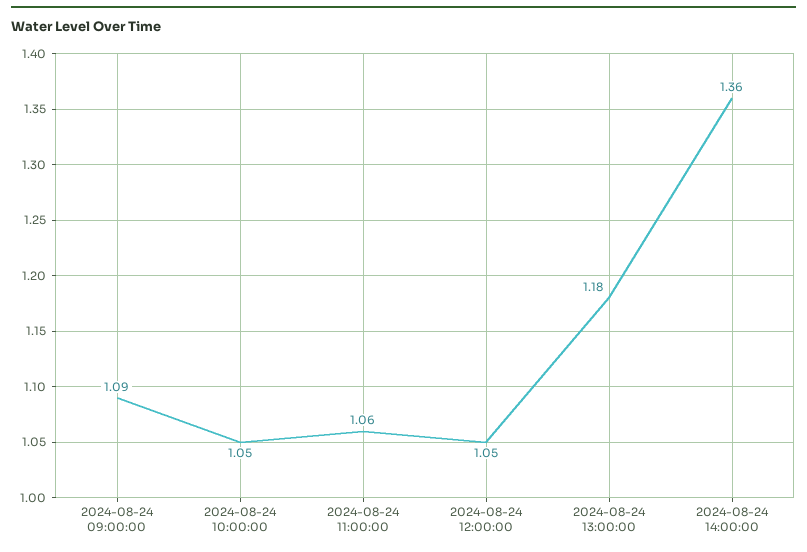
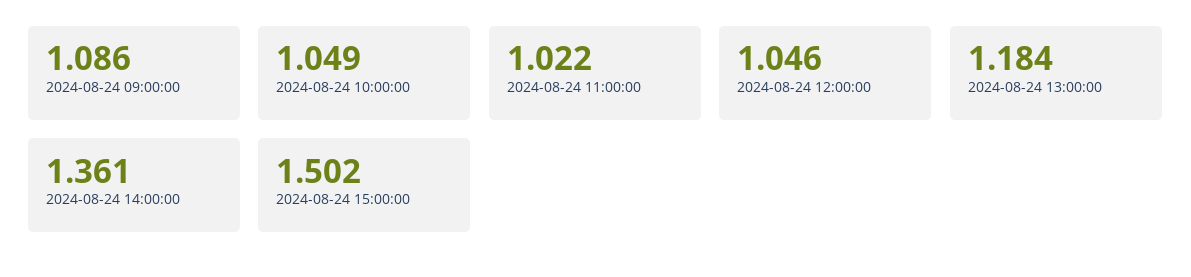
2024-08-24 11:00:00: 1.06 -> 1.022
2024-08-24 15:00:00: none -> 1.502

